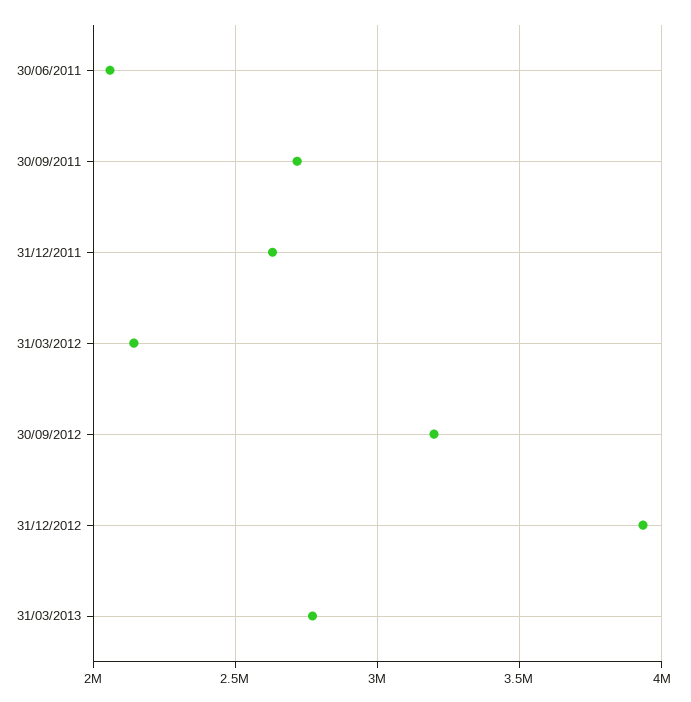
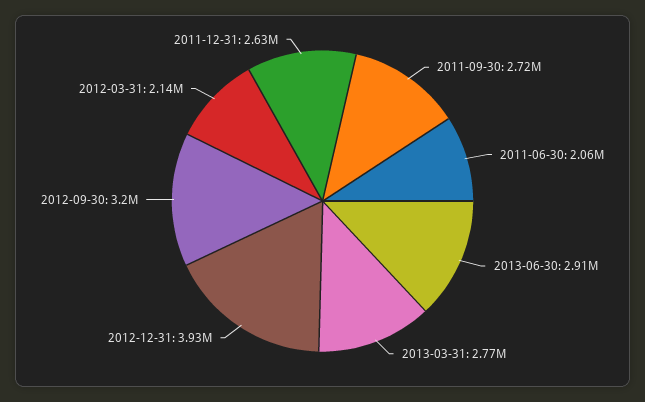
2013-06-30: none -> 2910000

